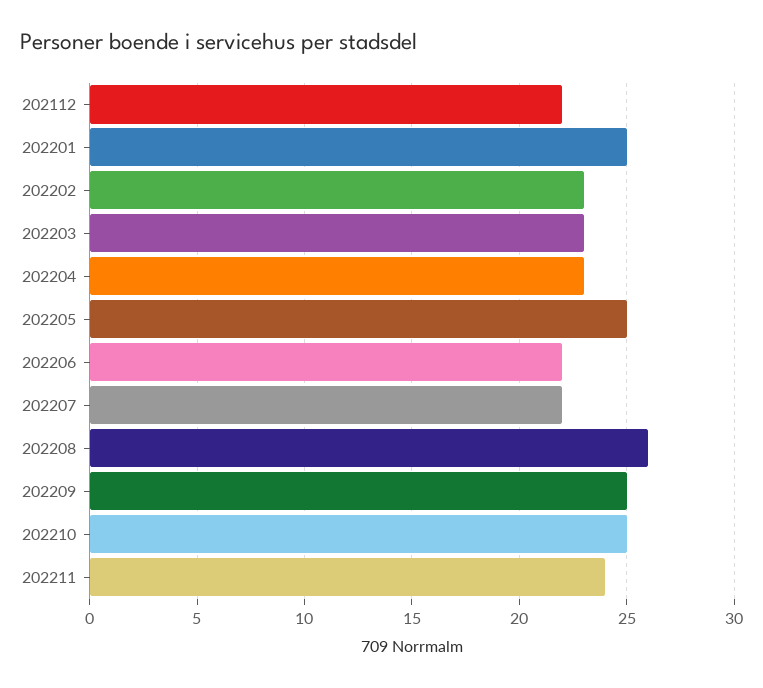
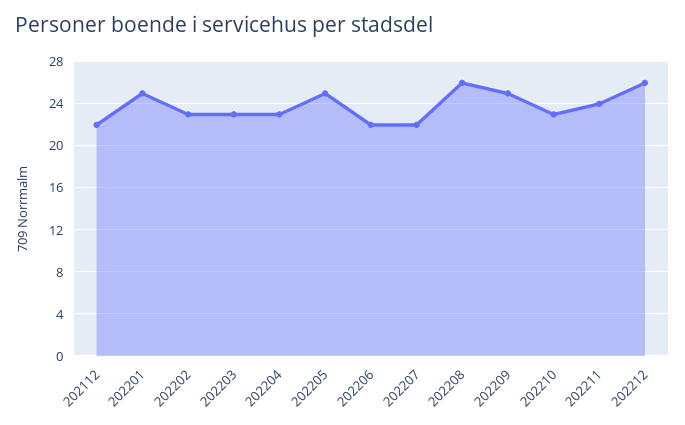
202210: 25 -> 23
202212: none -> 26

